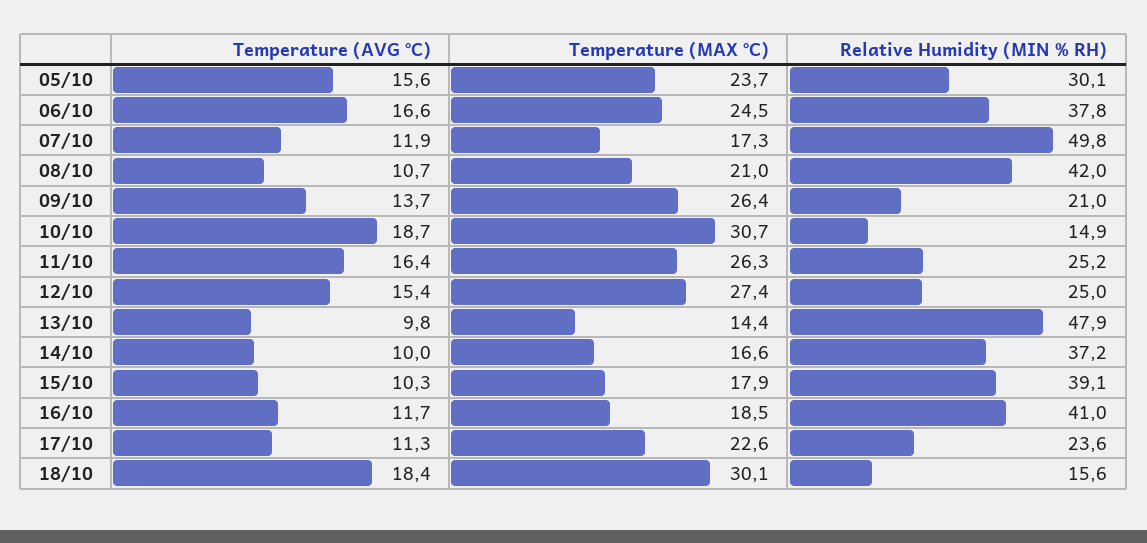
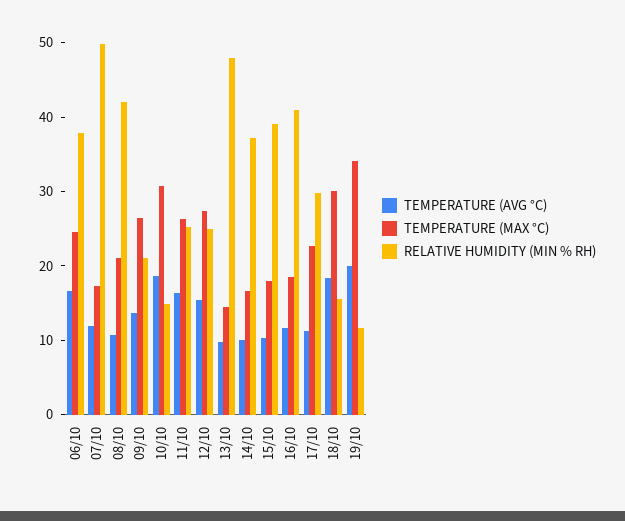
Temperature (AVG °C), 05/10: 15.6 -> none
Temperature (MAX °C), 05/10: 23.7 -> none
Relative Humidity (MIN % RH), 05/10: 30.1 -> none
Relative Humidity (MIN % RH), 17/10: 23.6 -> 30
Temperature (AVG °C), 19/10: none -> 20
Temperature (MAX °C), 19/10: none -> 34
Relative Humidity (MIN % RH), 19/10: none -> 12

